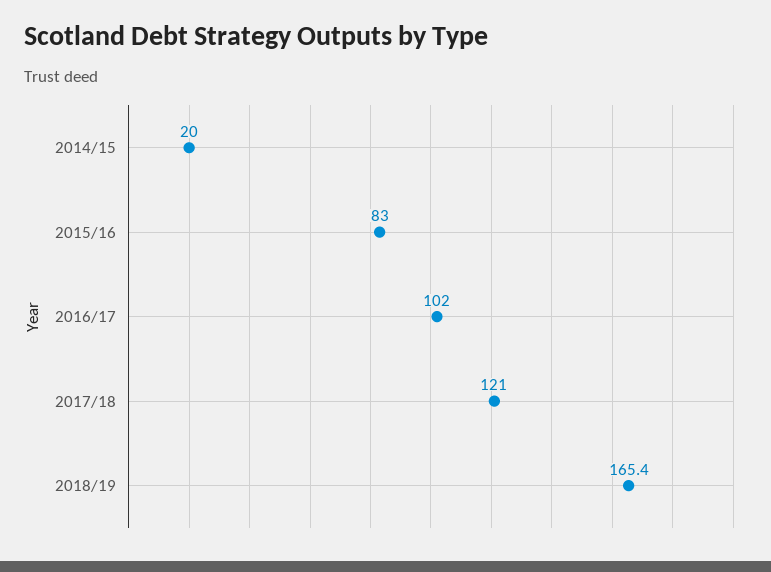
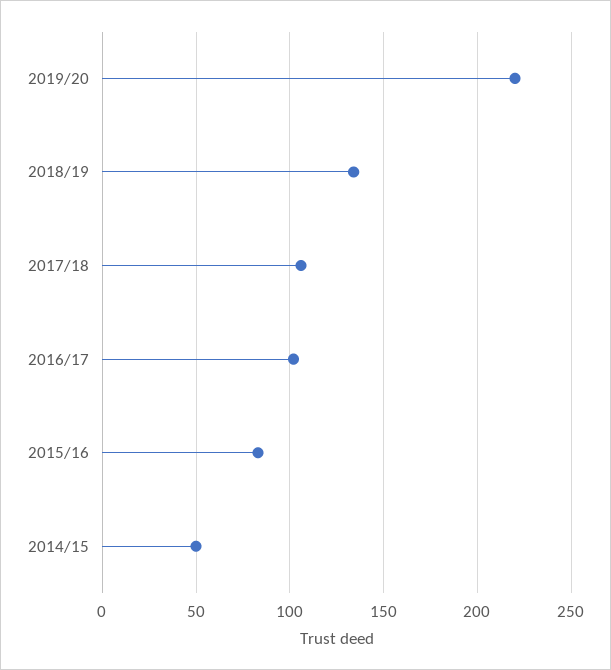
2014/15: 20 -> 50
2017/18: 121 -> 105
2018/19: 165.4 -> 135
2019/20: none -> 220

